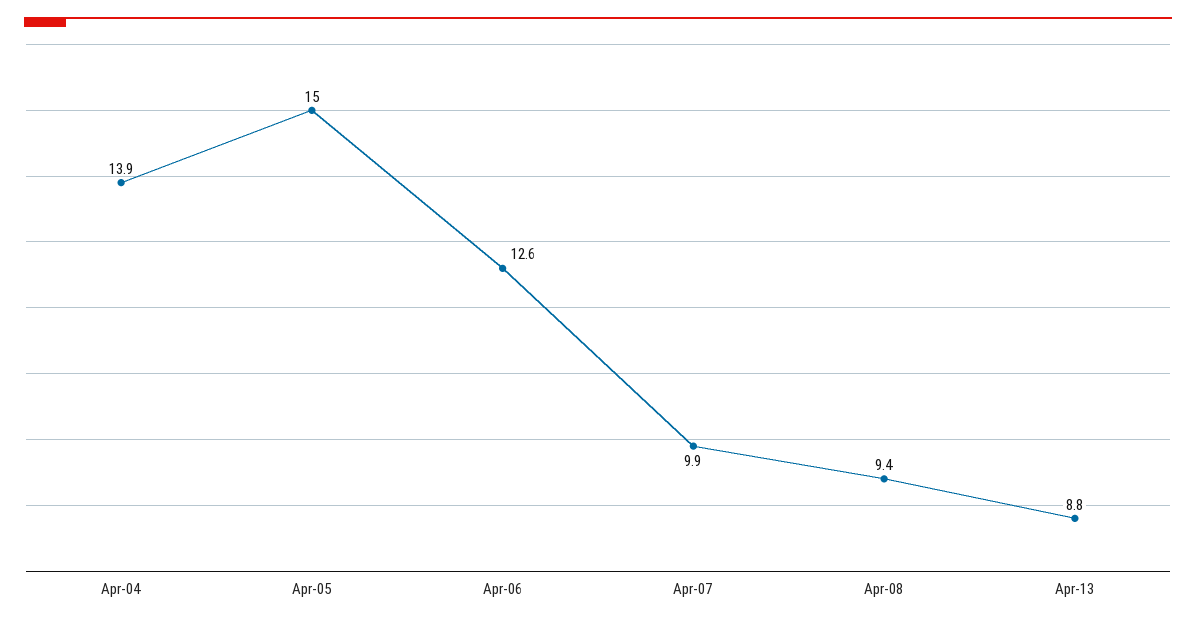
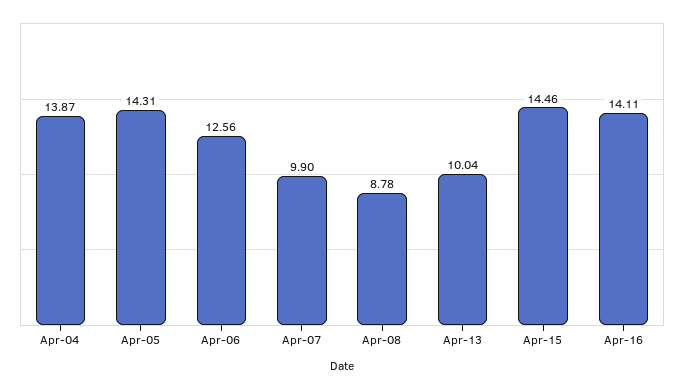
Apr-05: 15 -> 14.31
Apr-08: 9.4 -> 8.78
Apr-13: 8.8 -> 10.04
Apr-15: none -> 14.46
Apr-16: none -> 14.11

